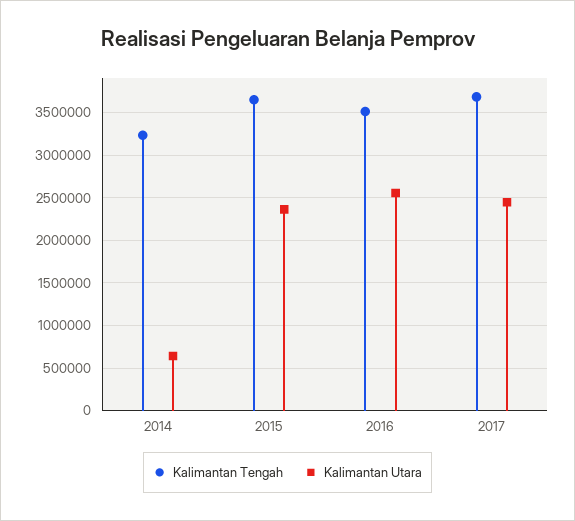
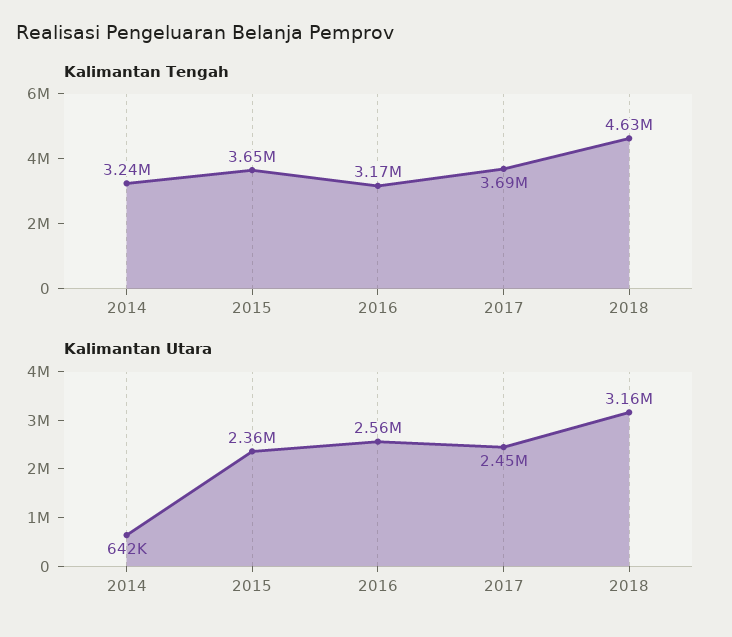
Kalimantan Tengah, 2016: 3500000 -> 3170000
Kalimantan Tengah, 2018: none -> 4630000
Kalimantan Utara, 2018: none -> 3160000

